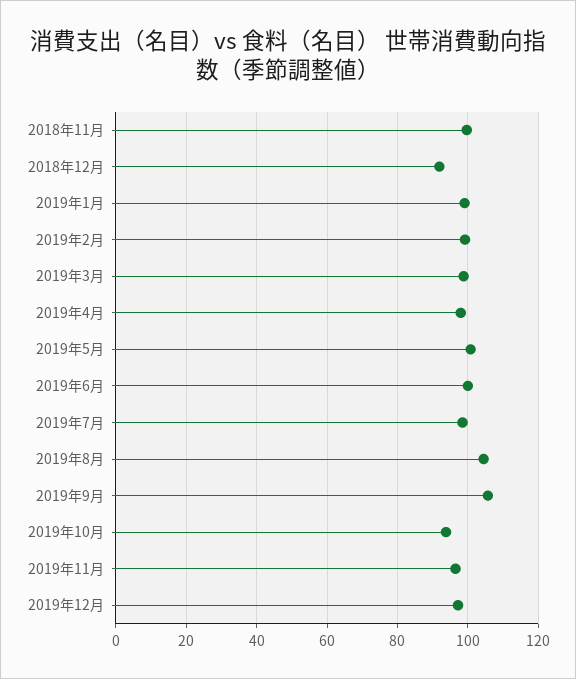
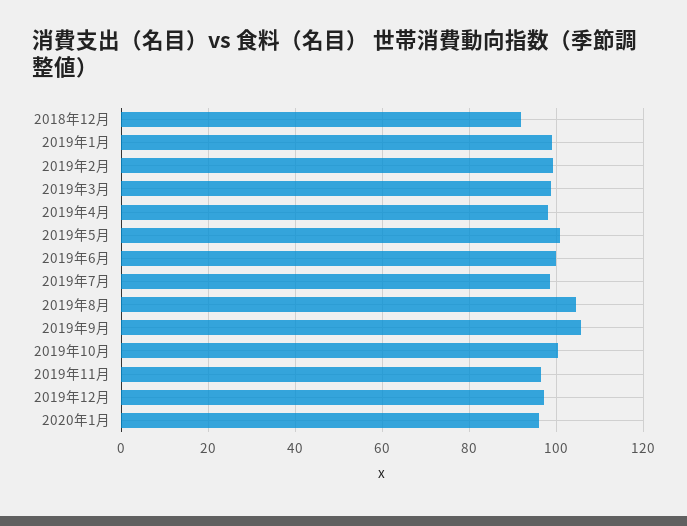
2018年11月: 100 -> none
2019年10月: 94 -> 100
2020年1月: none -> 96

